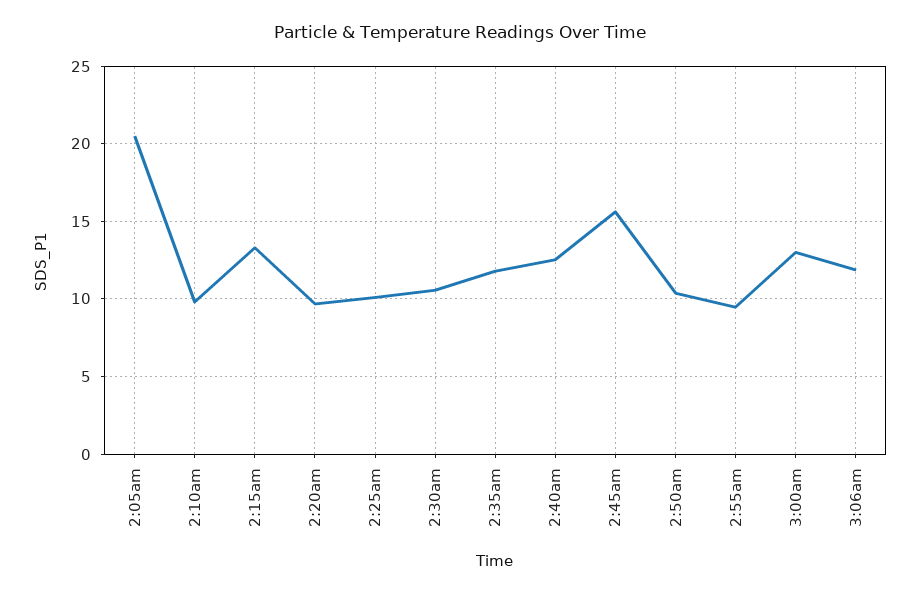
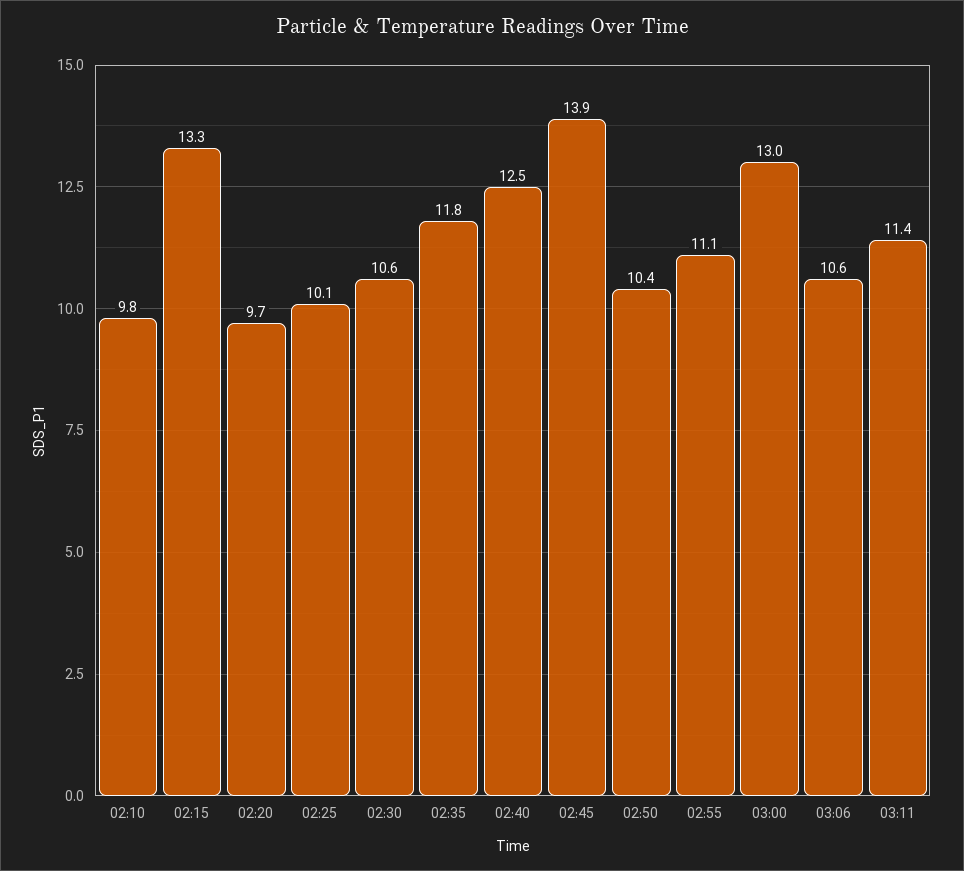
2:05am: 20.5 -> none
2:45am: 15.5 -> 13.9
2:55am: 9.5 -> 11.1
3:06am: 12 -> 10.6
03:11: none -> 11.4

